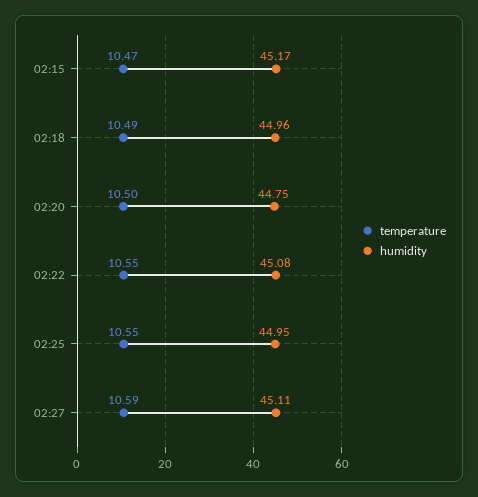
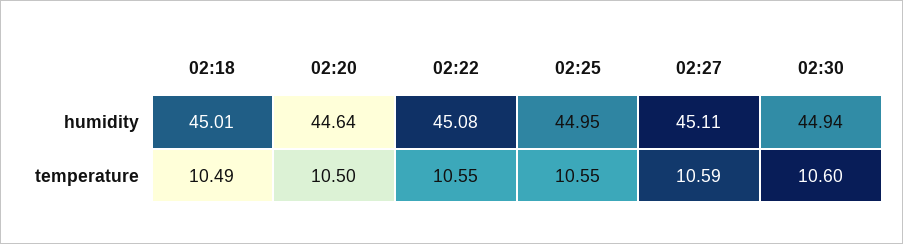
temperature, 02:15: 10.47 -> none
humidity, 02:15: 45.17 -> none
humidity, 02:18: 44.96 -> 45.01
humidity, 02:20: 44.75 -> 44.64
humidity, 02:30: none -> 44.94
temperature, 02:30: none -> 10.6

